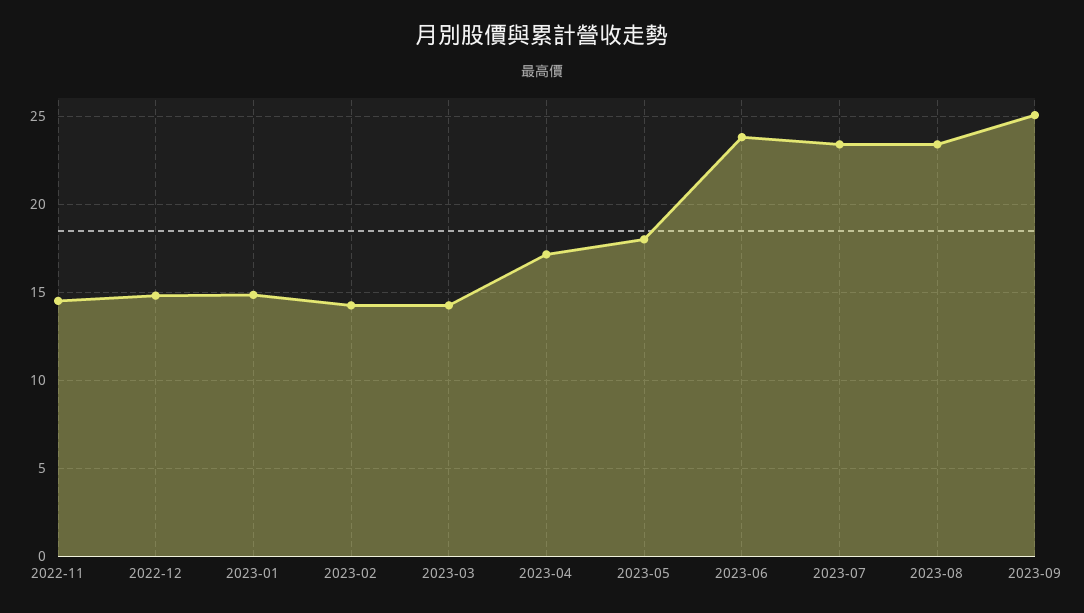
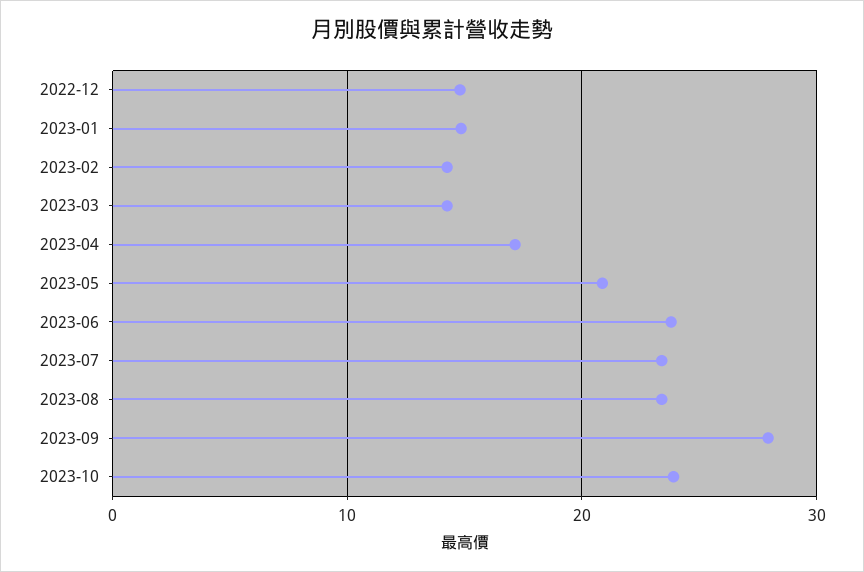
2022-11: 14.5 -> none
2023-05: 18 -> 21
2023-09: 25 -> 28
2023-10: none -> 24

